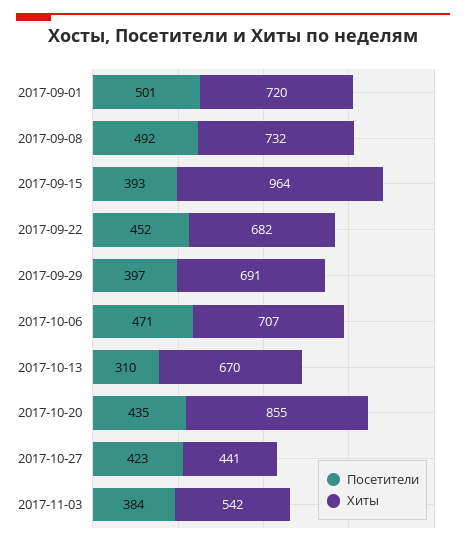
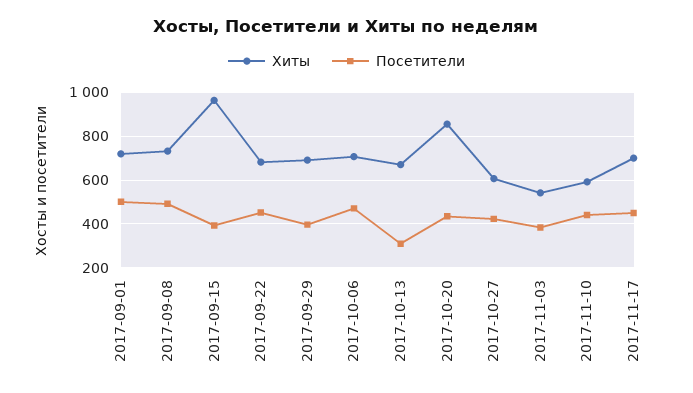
Хиты, 2017-10-27: 441 -> 600
Хиты, 2017-11-10: none -> 600
Посетители, 2017-11-10: none -> 450
Хиты, 2017-11-17: none -> 700
Посетители, 2017-11-17: none -> 450

